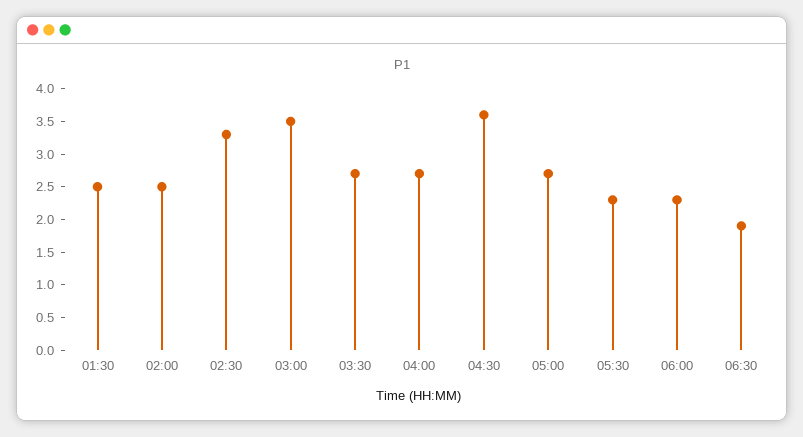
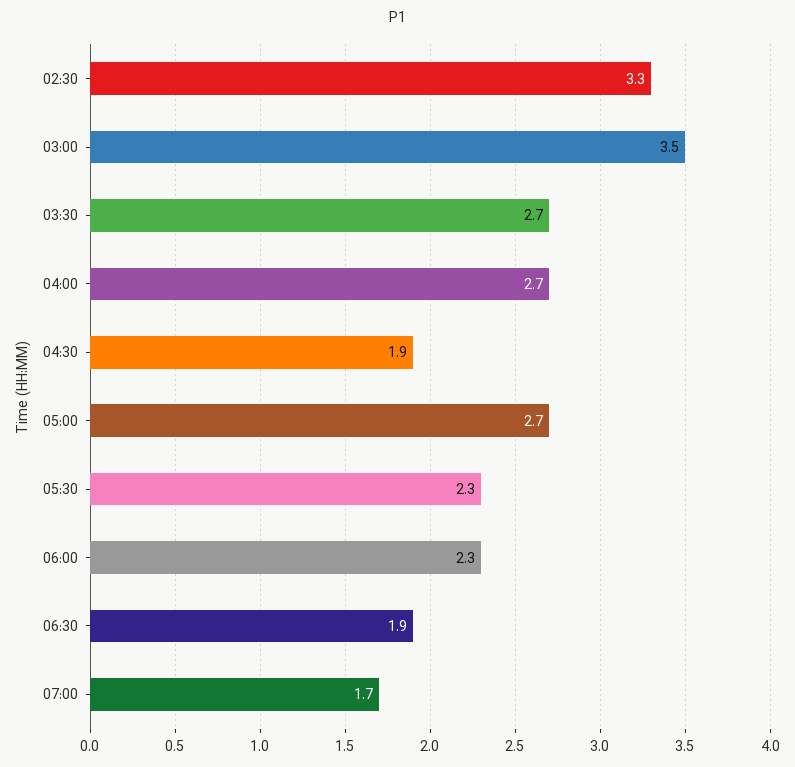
01:30: 2.5 -> none
02:00: 2.5 -> none
04:30: 3.5 -> 1.9
07:00: none -> 1.7

